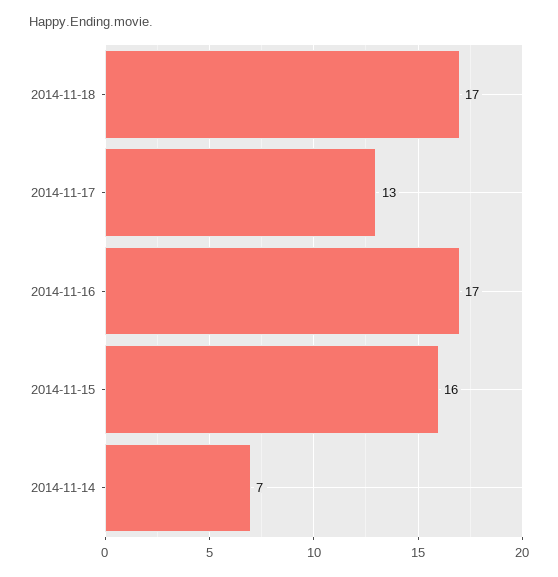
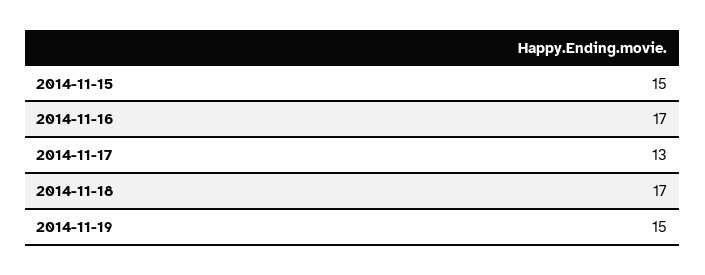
2014-11-15: 16 -> 15
2014-11-14: 7 -> none
2014-11-19: none -> 15

